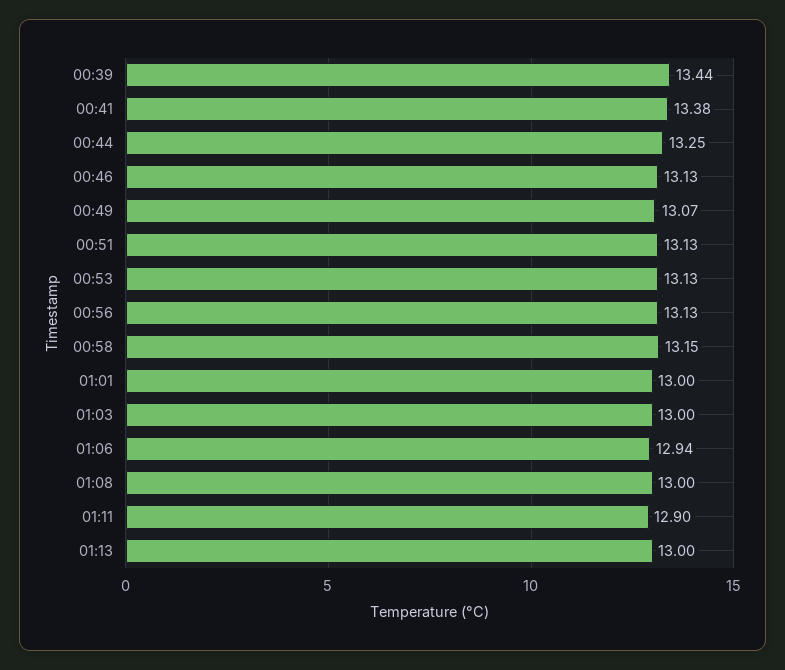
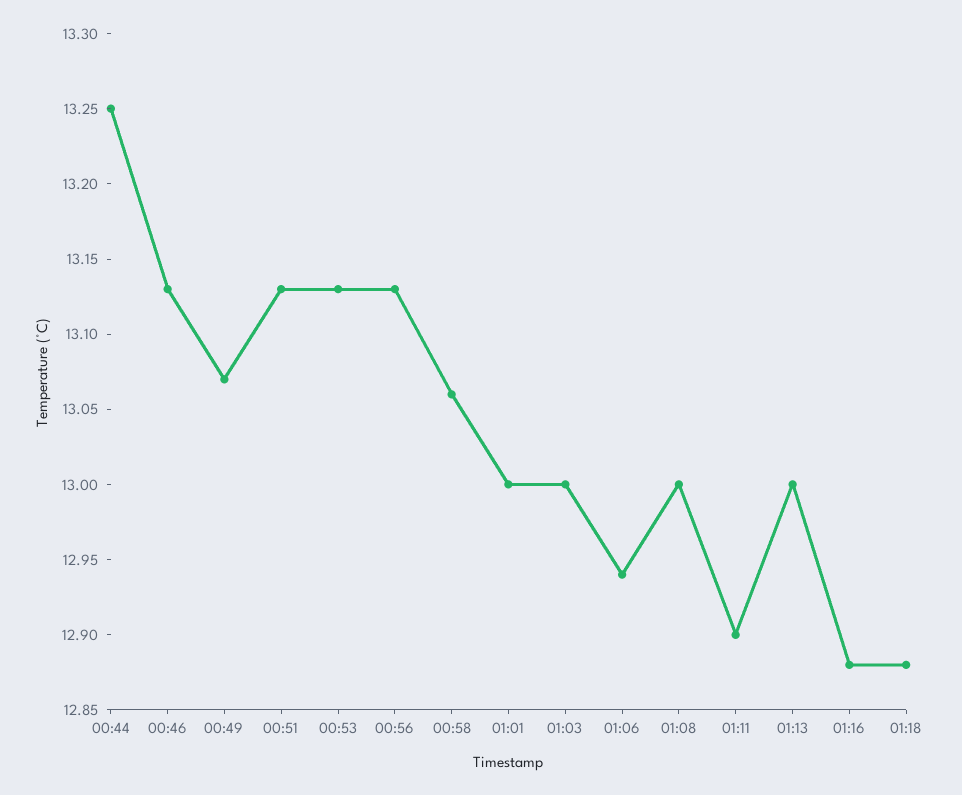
00:39: 13.44 -> none
00:41: 13.38 -> none
00:58: 13.15 -> 13.06
01:16: none -> 12.88
01:18: none -> 12.88

